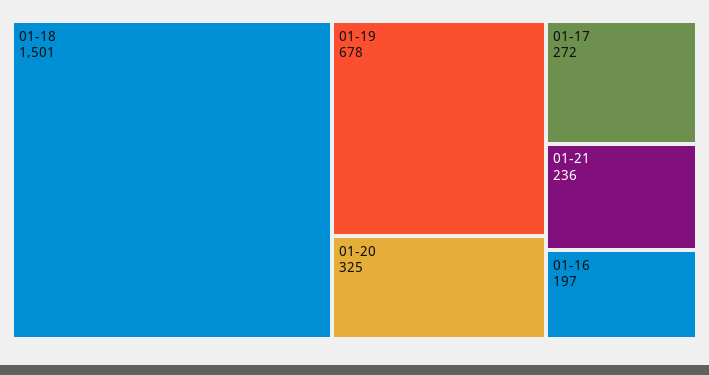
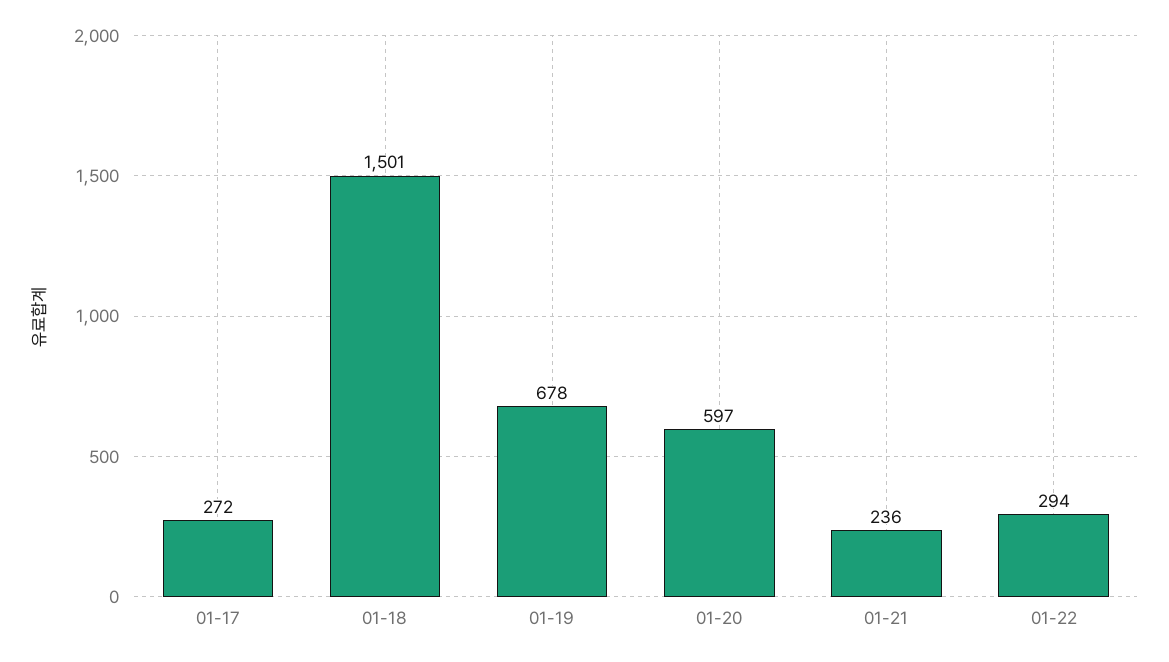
01-20: 325 -> 597
01-16: 197 -> none
01-22: none -> 294

